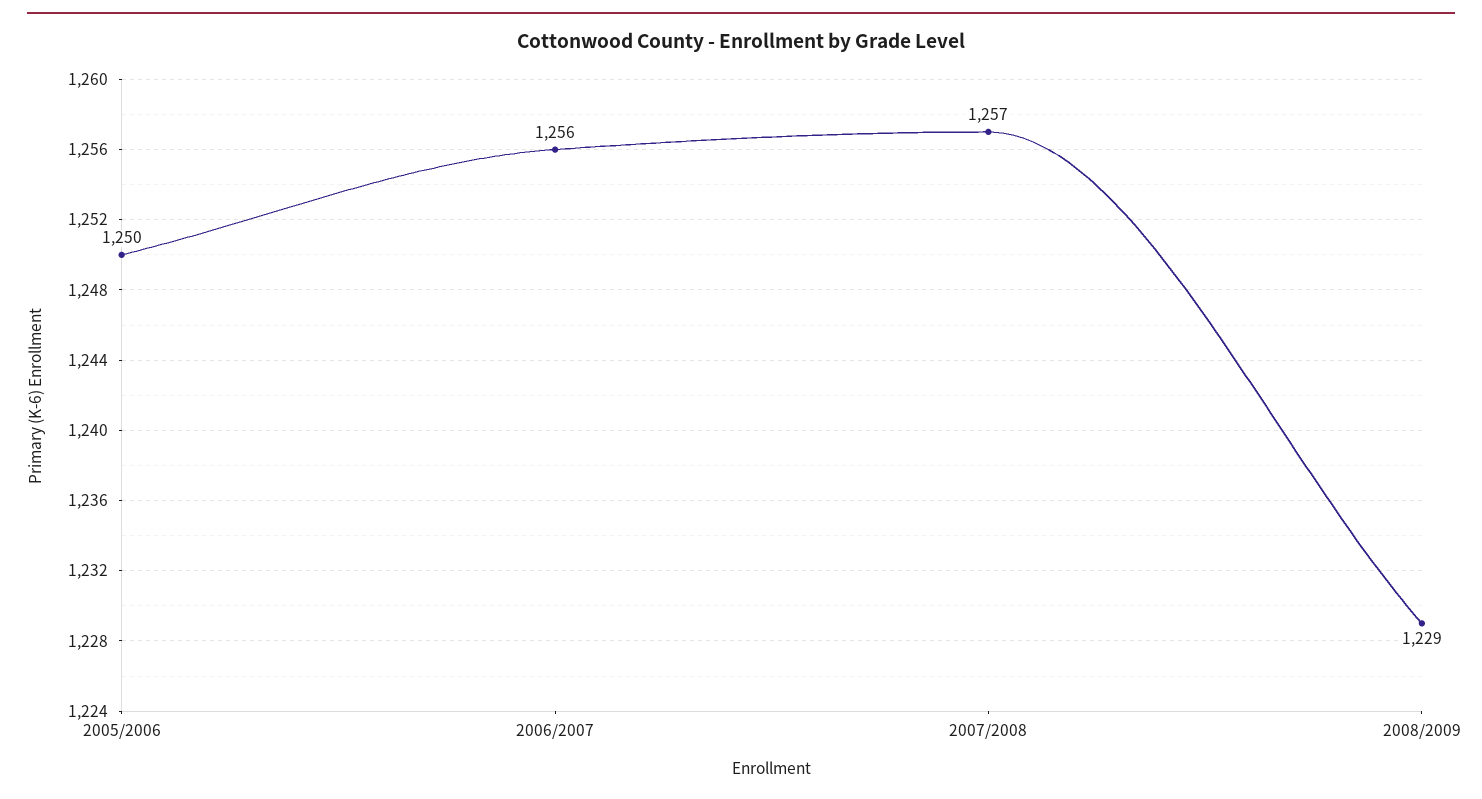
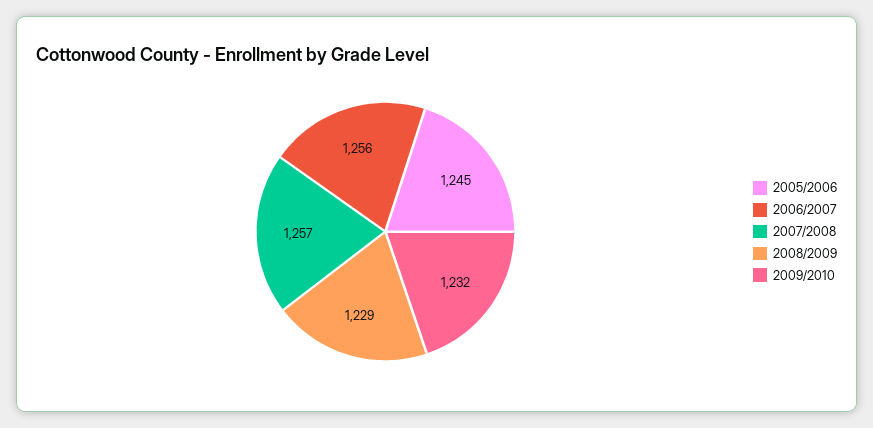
2005/2006: 1250 -> 1245
2009/2010: none -> 1232

